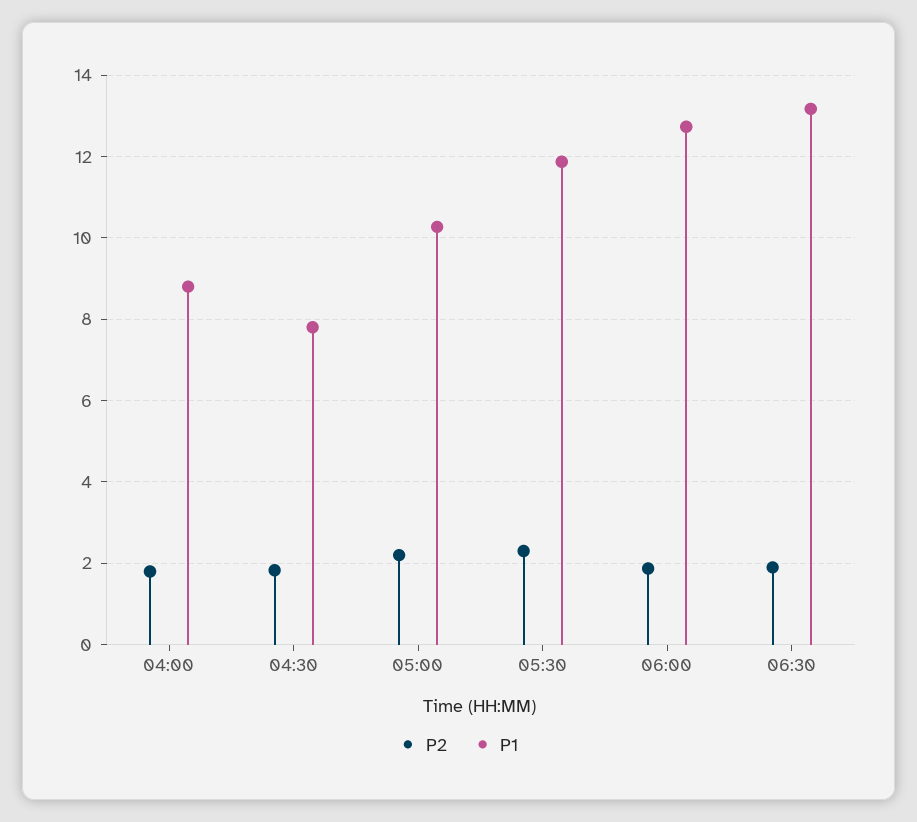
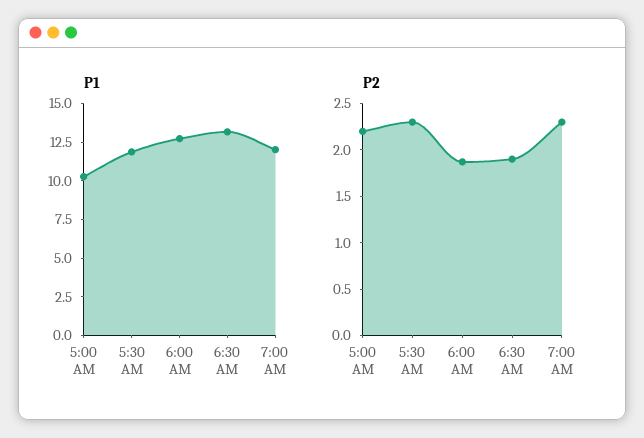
P2, 04:00: 1.8 -> none
P1, 04:00: 8.8 -> none
P2, 04:30: 1.8 -> none
P1, 04:30: 7.8 -> none
P1, 7:00 AM: none -> 12.5
P2, 7:00 AM: none -> 2.3

